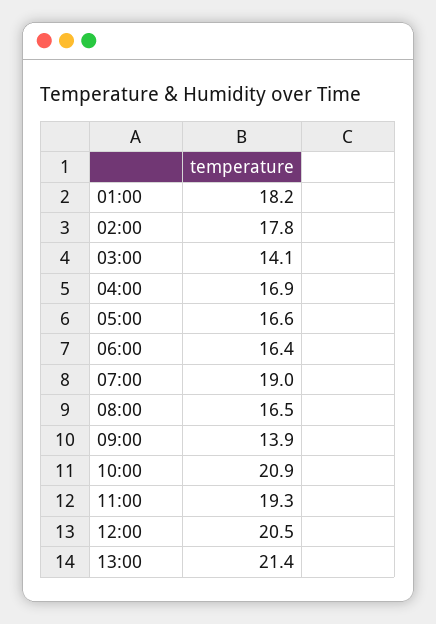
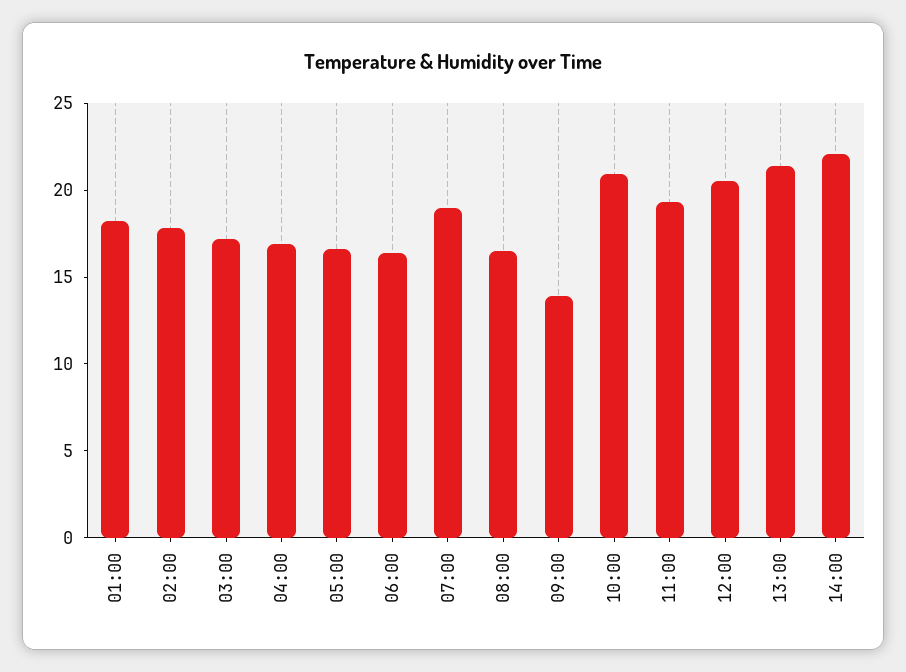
03:00: 14.1 -> 17
14:00: none -> 22

